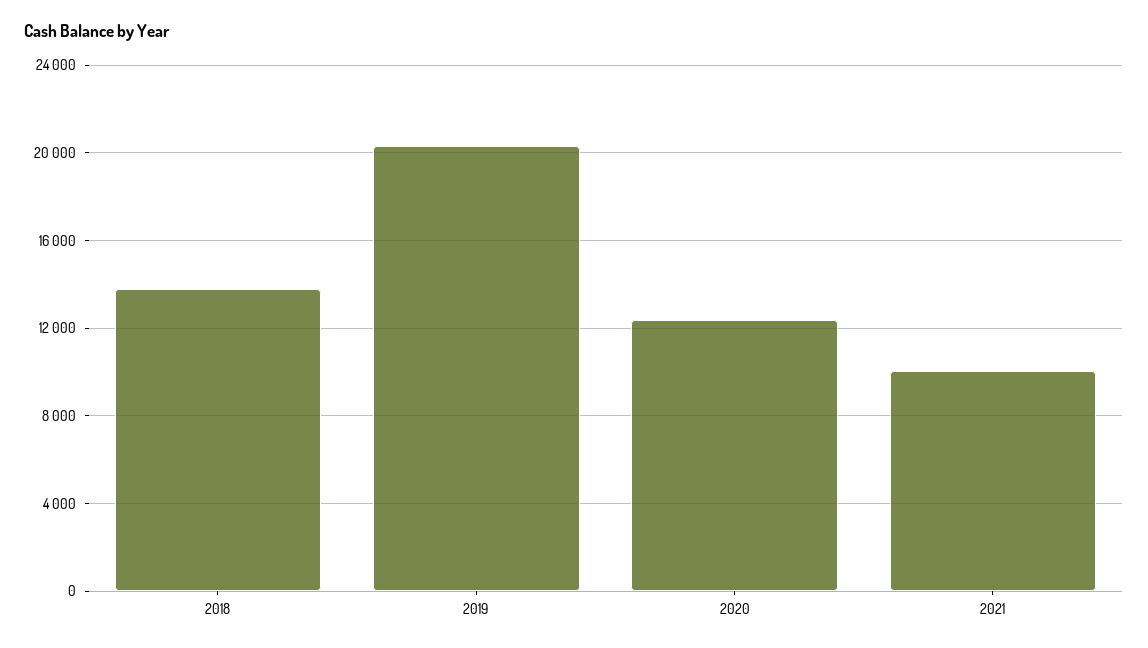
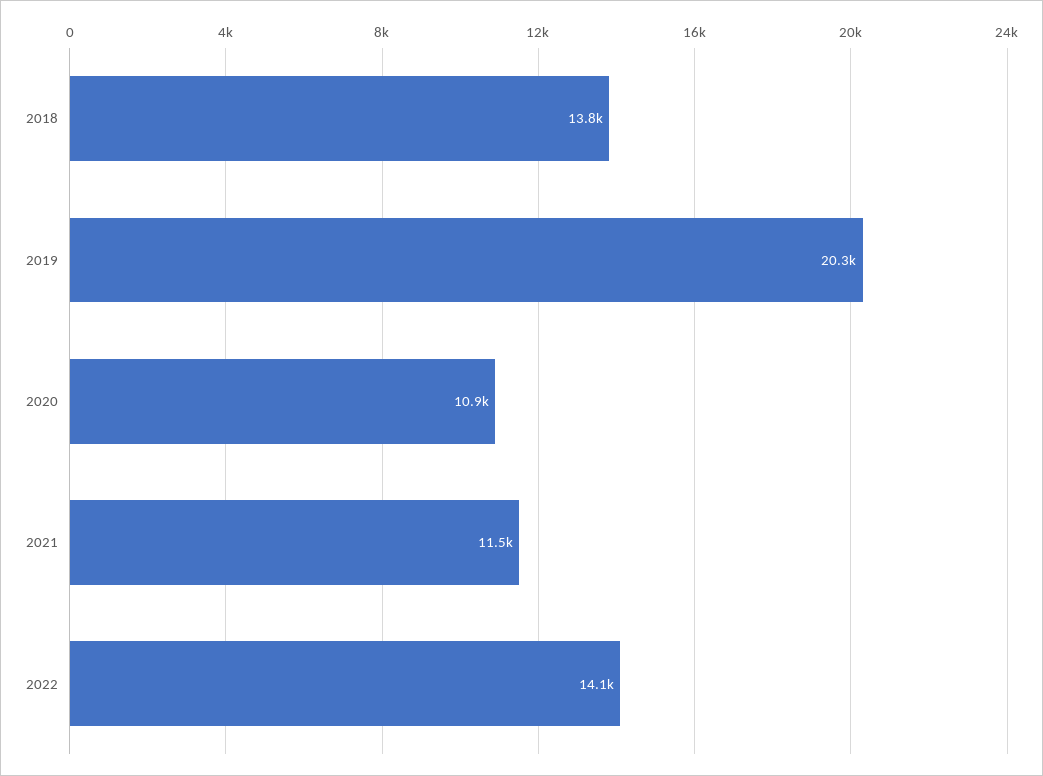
2020: 12500 -> 10900
2021: 10000 -> 11500
2022: none -> 14100

